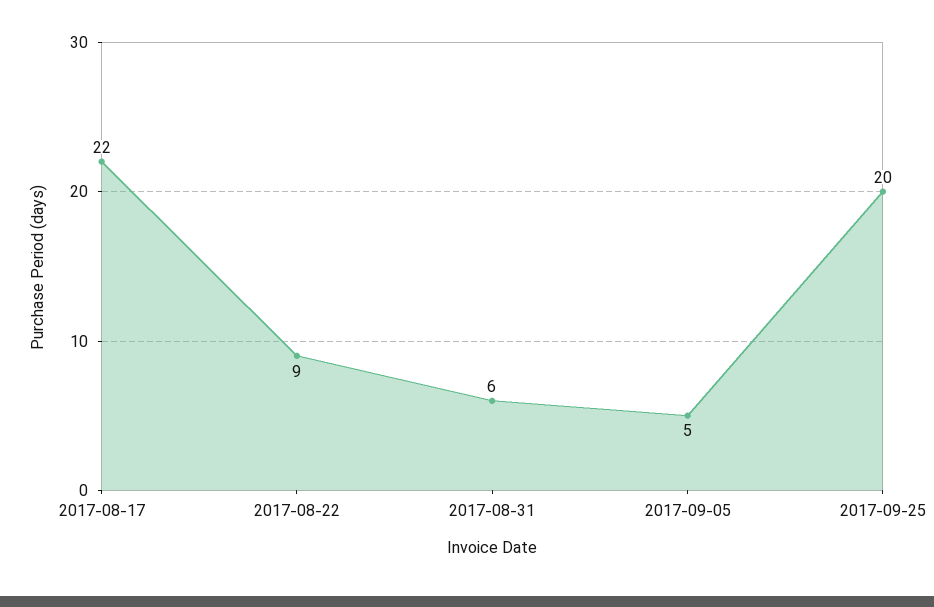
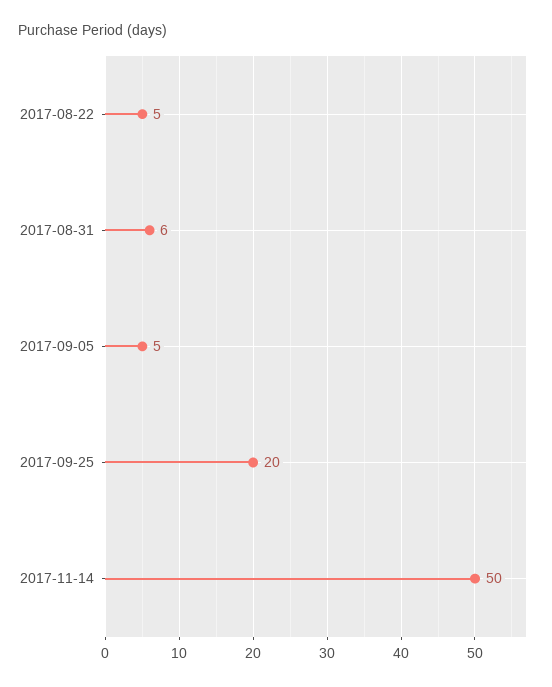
2017-08-17: 22 -> none
2017-08-22: 9 -> 5
2017-11-14: none -> 50

